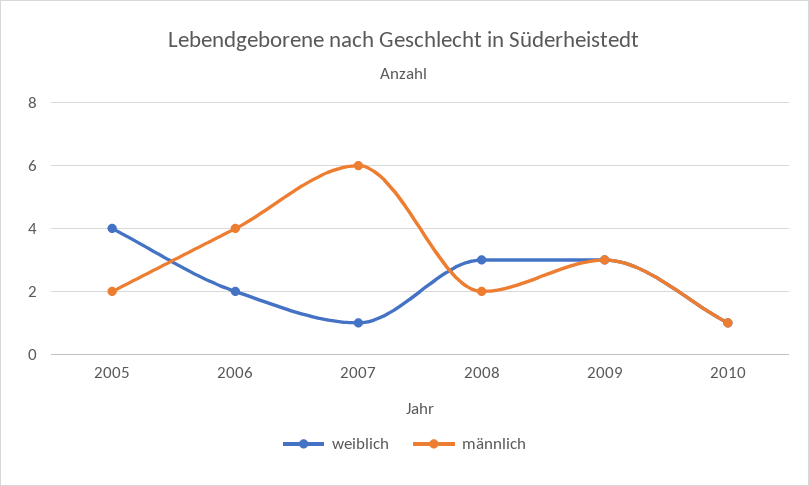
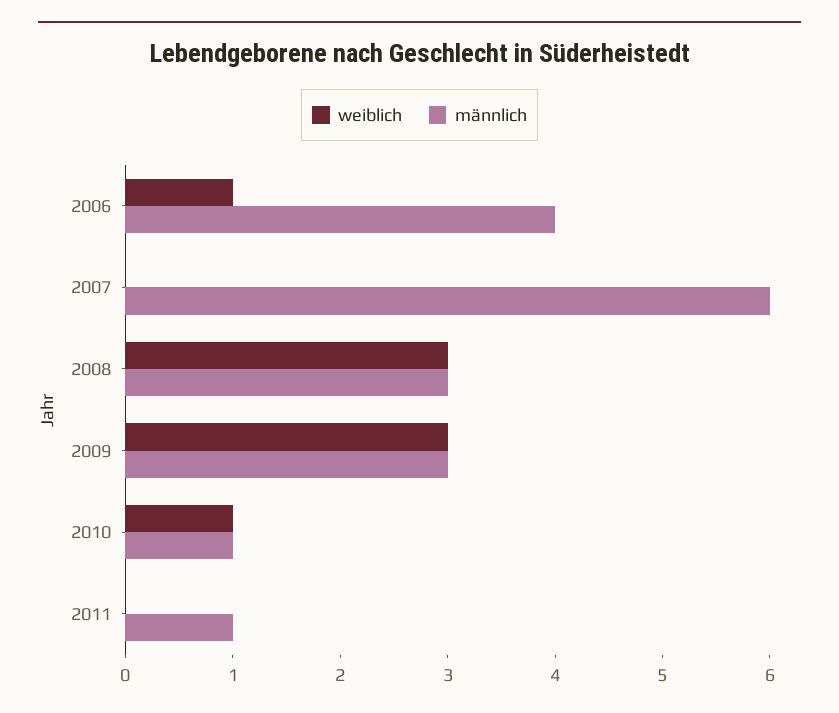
weiblich, 2005: 4 -> none
männlich, 2005: 2 -> none
weiblich, 2006: 2 -> 1
weiblich, 2007: 1 -> 0
männlich, 2008: 2 -> 3
weiblich, 2011: none -> 0
männlich, 2011: none -> 1

